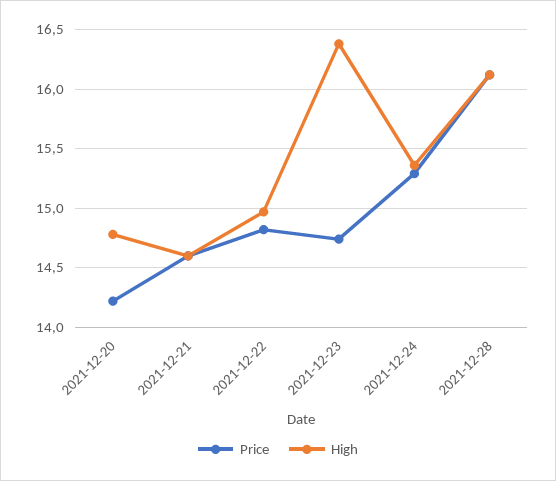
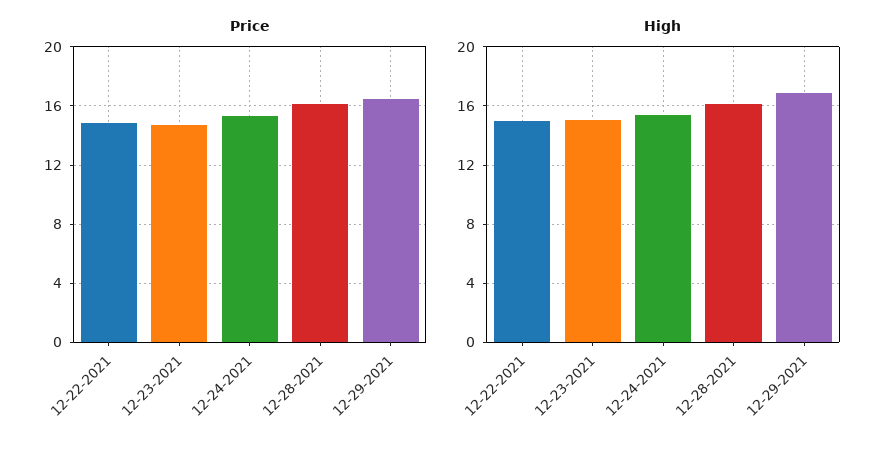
Price, 2021-12-20: 14.2 -> none
High, 2021-12-20: 14.8 -> none
Price, 2021-12-21: 14.6 -> none
High, 2021-12-21: 14.6 -> none
High, 2021-12-23: 16.4 -> 15
Price, 12-29-2021: none -> 16.5
High, 12-29-2021: none -> 17

